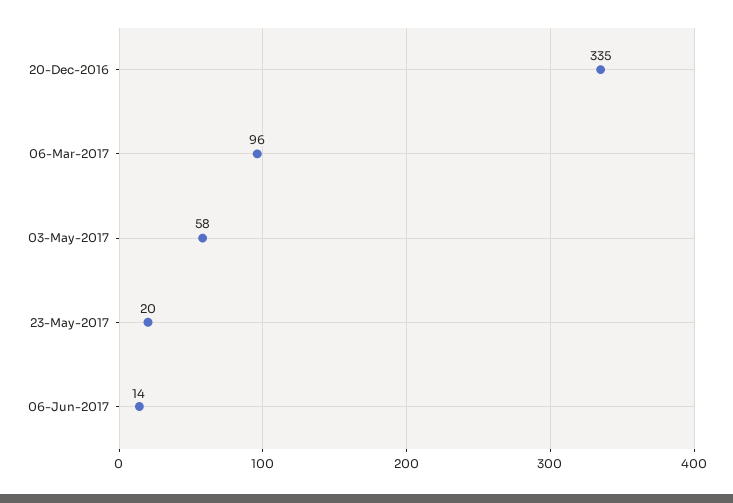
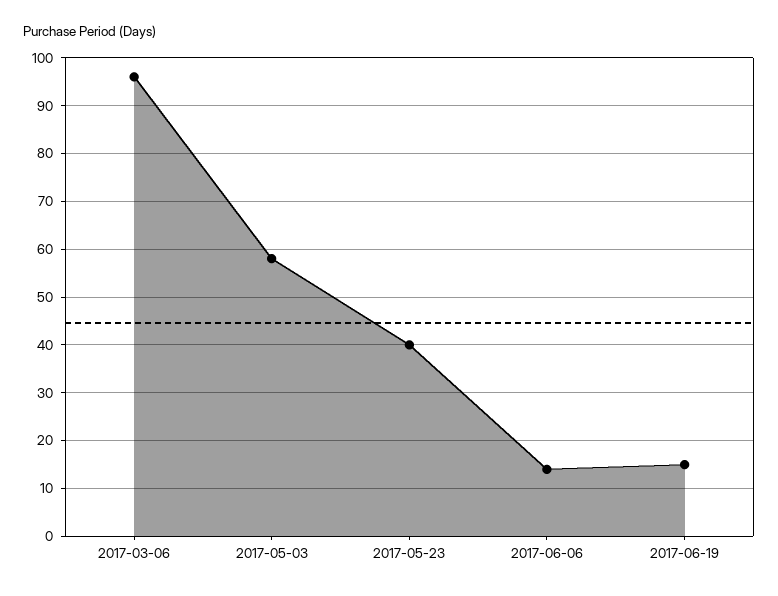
20-Dec-2016: 335 -> none
23-May-2017: 20 -> 40
2017-06-19: none -> 15

